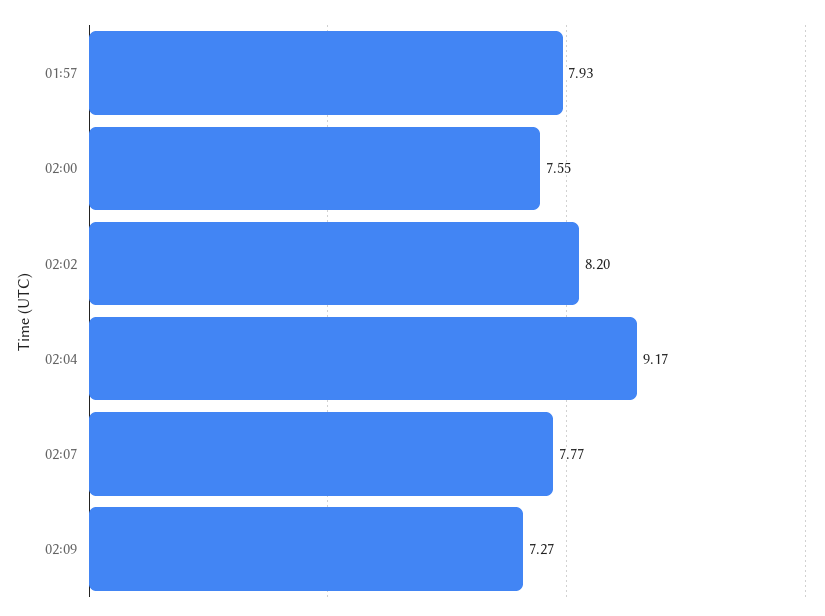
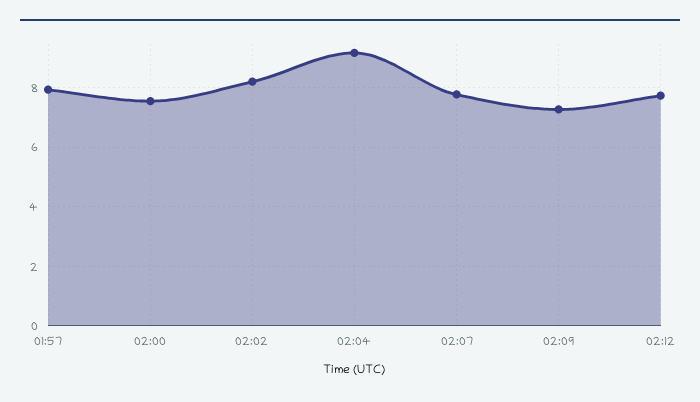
02:12: none -> 7.75

